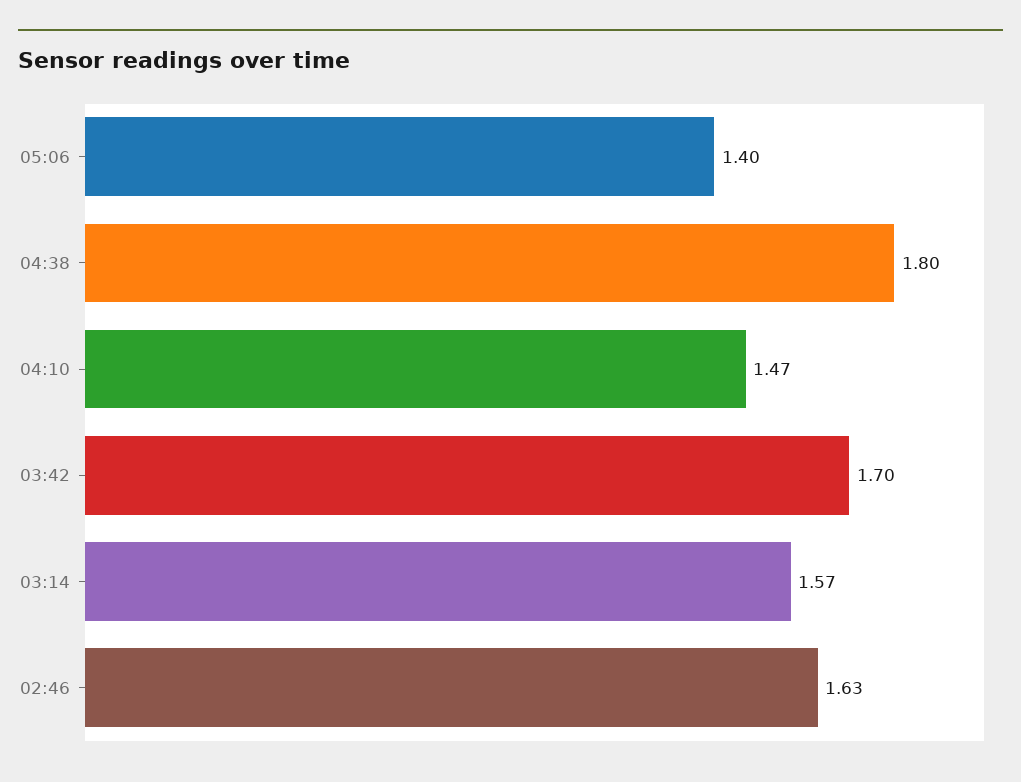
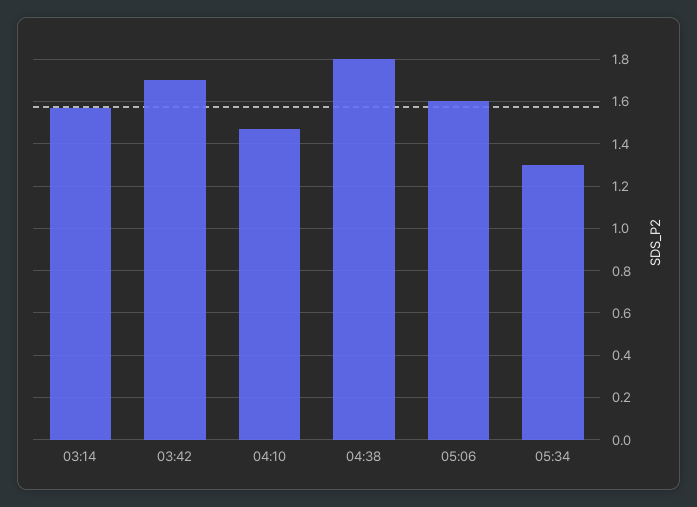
05:06: 1.4 -> 1.6
02:46: 1.63 -> none
05:34: none -> 1.3

